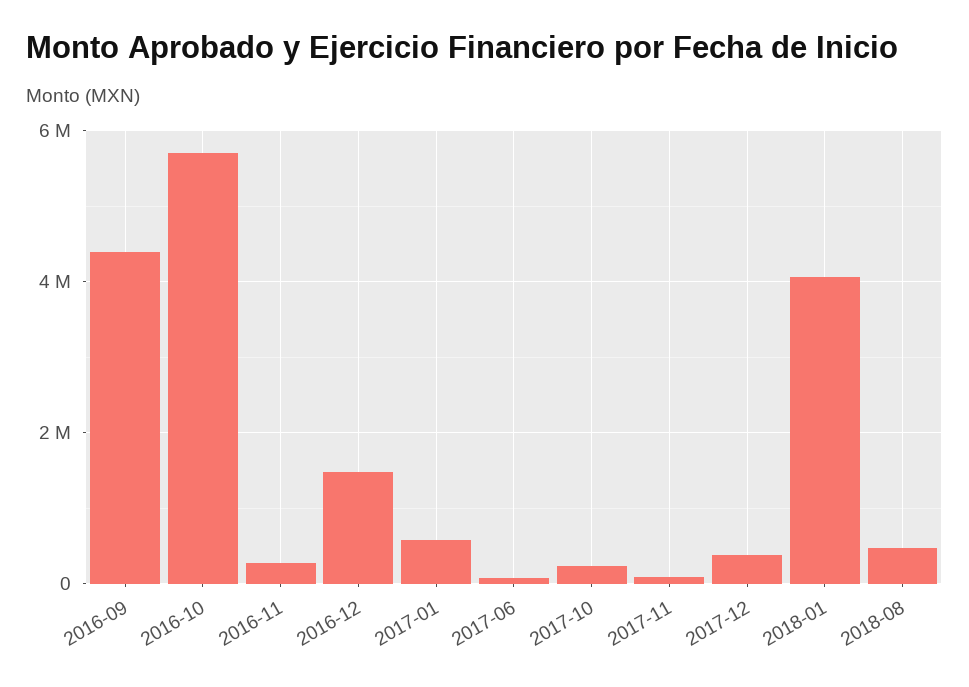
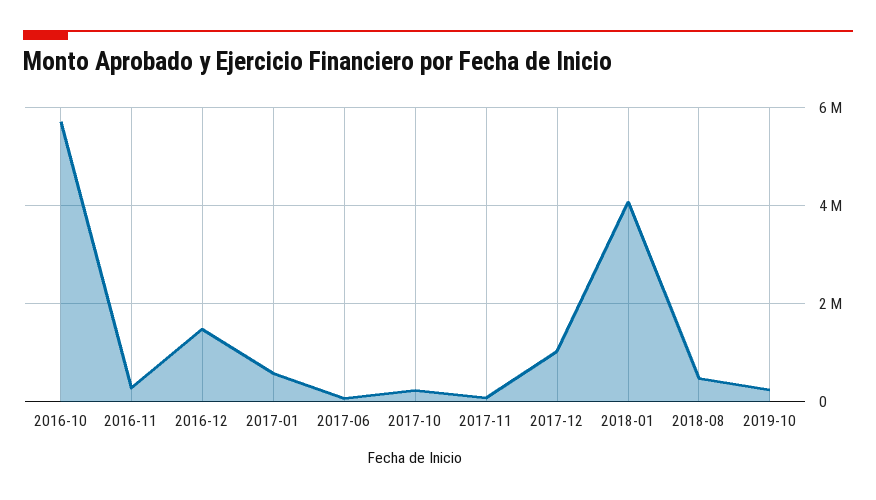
2016-09: 4400000 -> none
2017-12: 400000 -> 1000000
2019-10: none -> 200000

